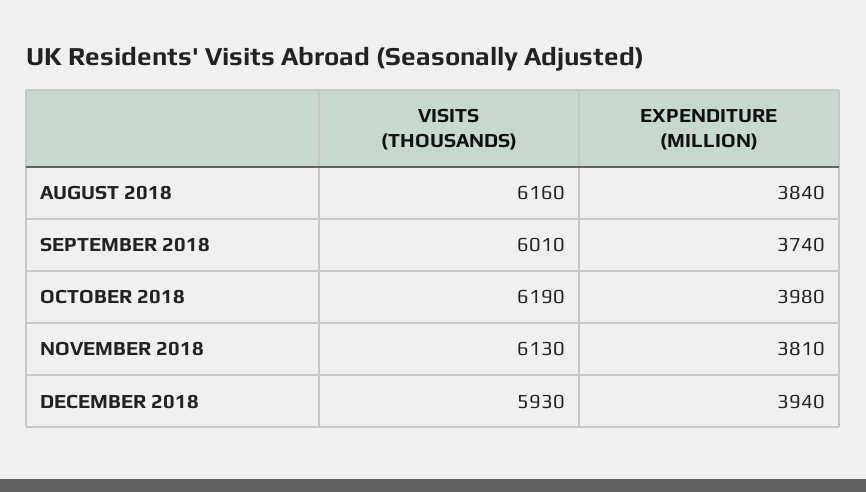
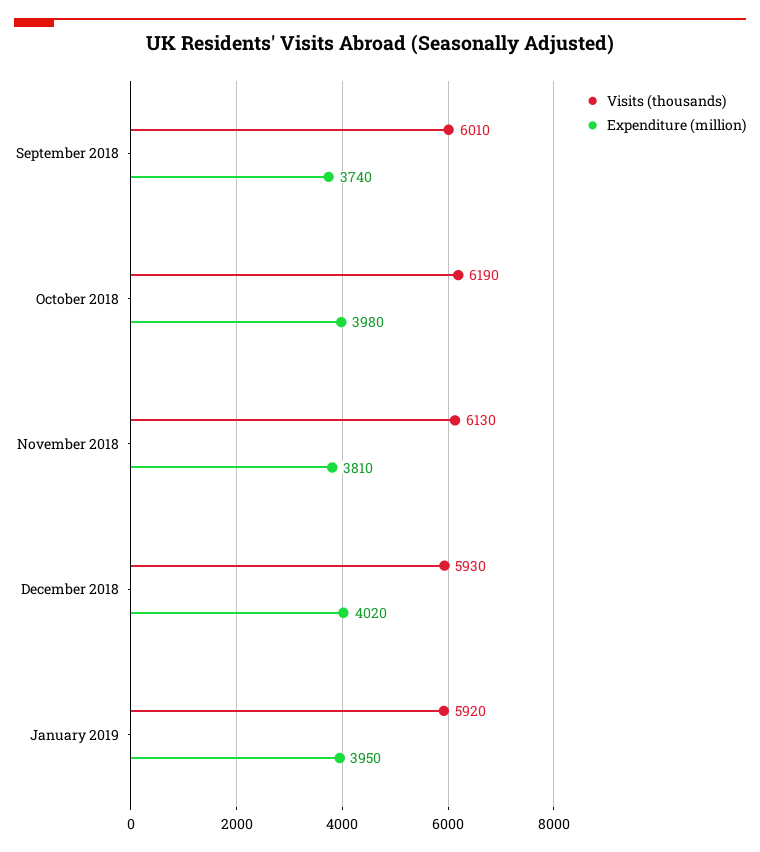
VISITS (THOUSANDS), AUGUST 2018: 6160 -> none
EXPENDITURE (MILLION), AUGUST 2018: 3840 -> none
EXPENDITURE (MILLION), DECEMBER 2018: 3940 -> 4020
VISITS (THOUSANDS), January 2019: none -> 5920
EXPENDITURE (MILLION), January 2019: none -> 3950

